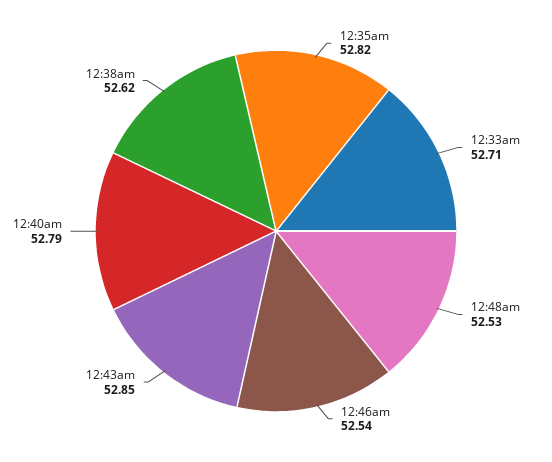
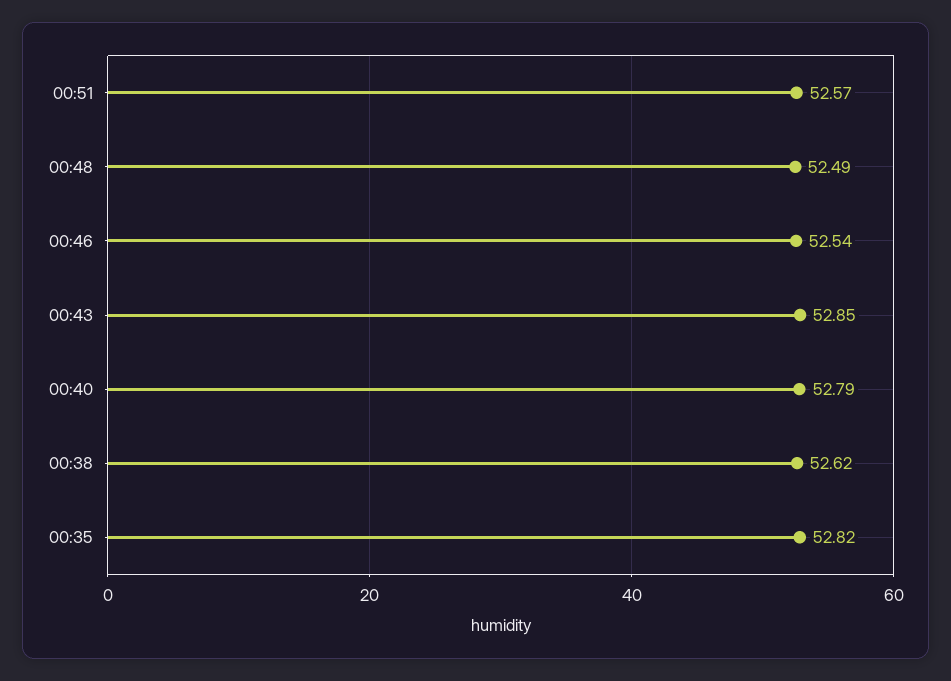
12:33am: 52.71 -> none
12:48am: 52.53 -> 52.49
00:51: none -> 52.57

